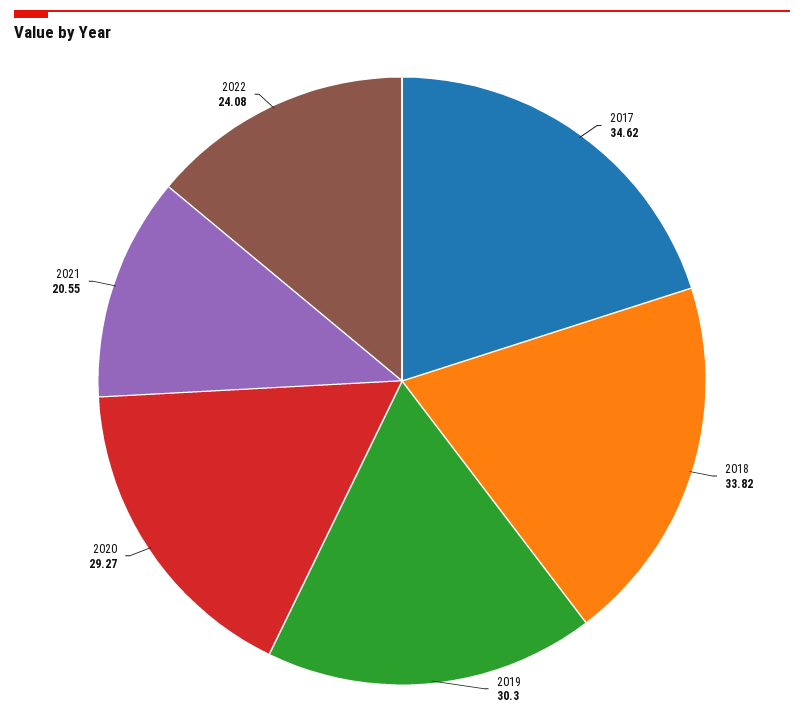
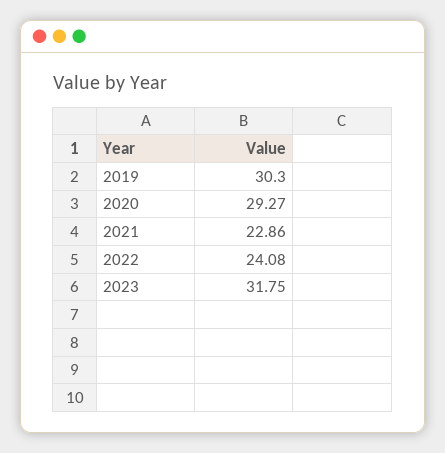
2017: 34.62 -> none
2018: 33.82 -> none
2021: 20.55 -> 22.86
2023: none -> 31.75

